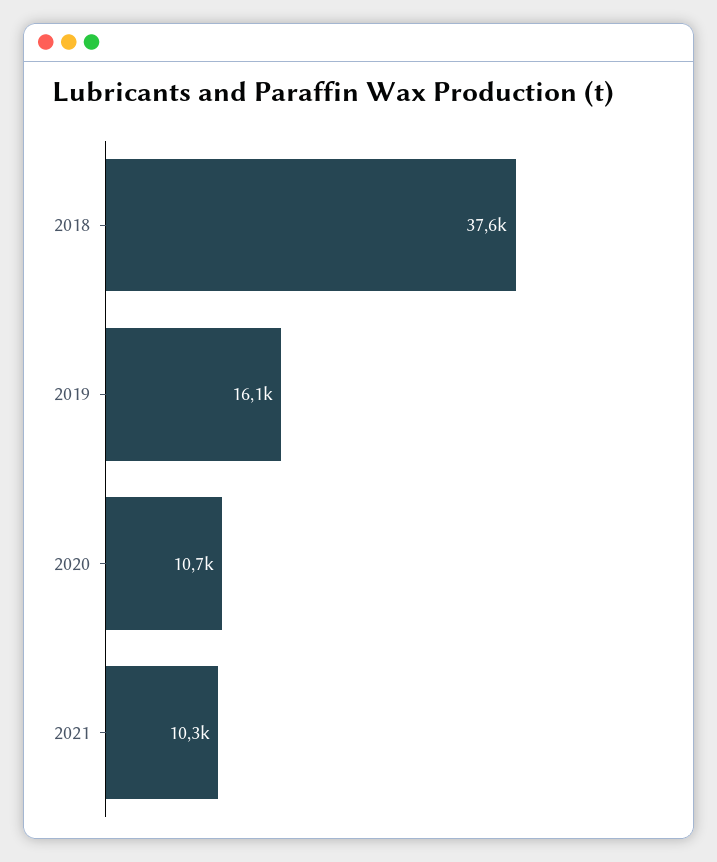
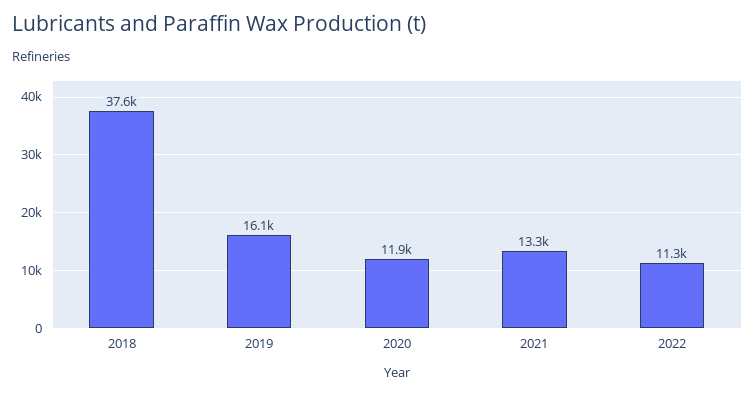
2020: 10700 -> 11900
2021: 10300 -> 13300
2022: none -> 11300

